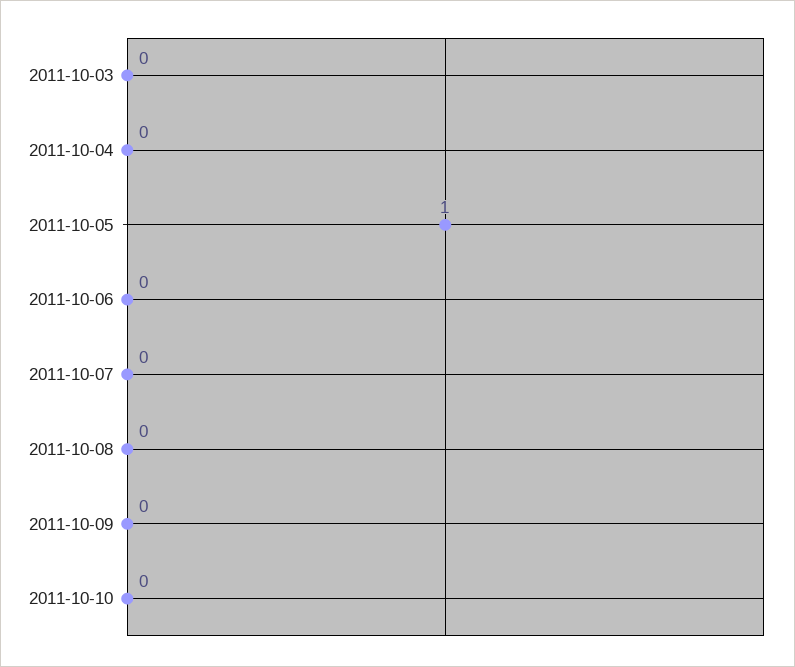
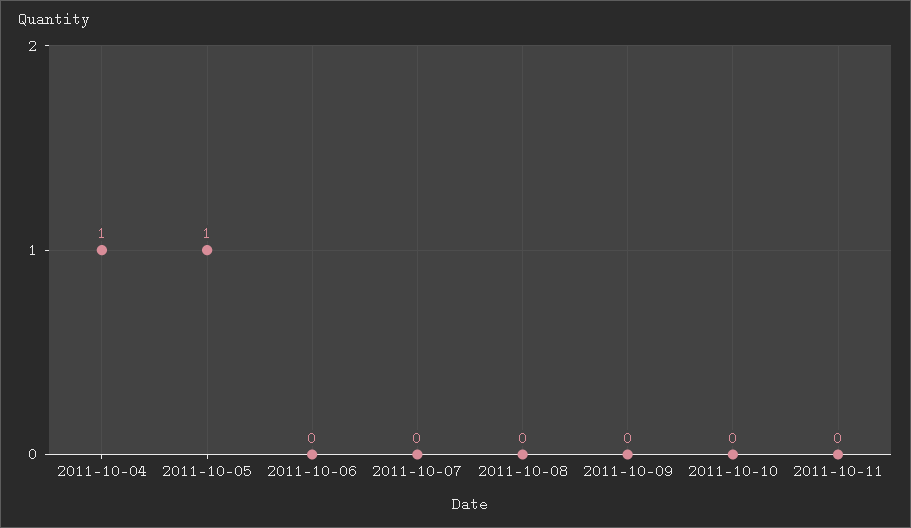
2011-10-03: 0 -> none
2011-10-04: 0 -> 1
2011-10-11: none -> 0

